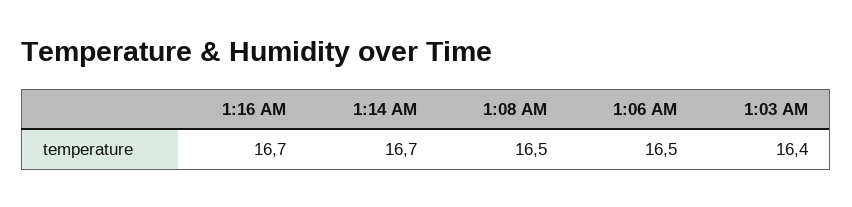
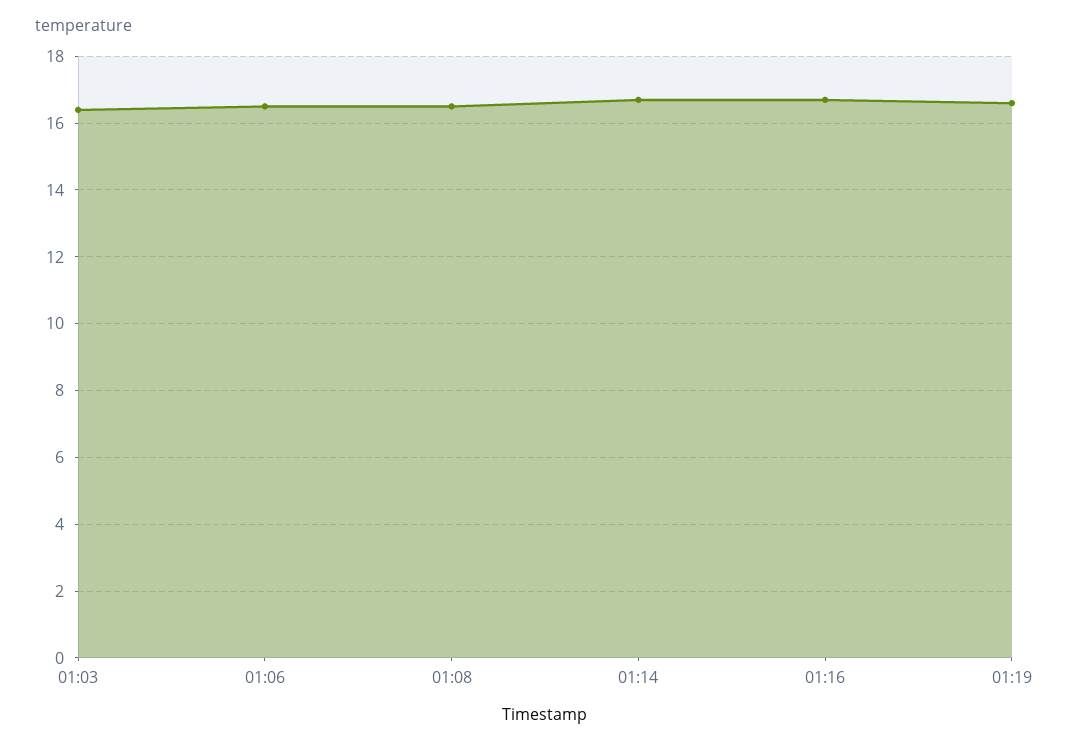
01:19: none -> 16.5

